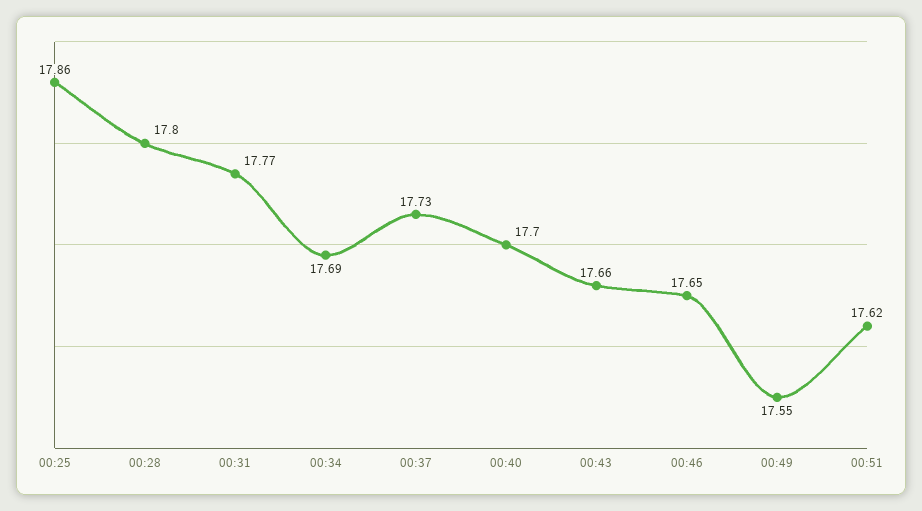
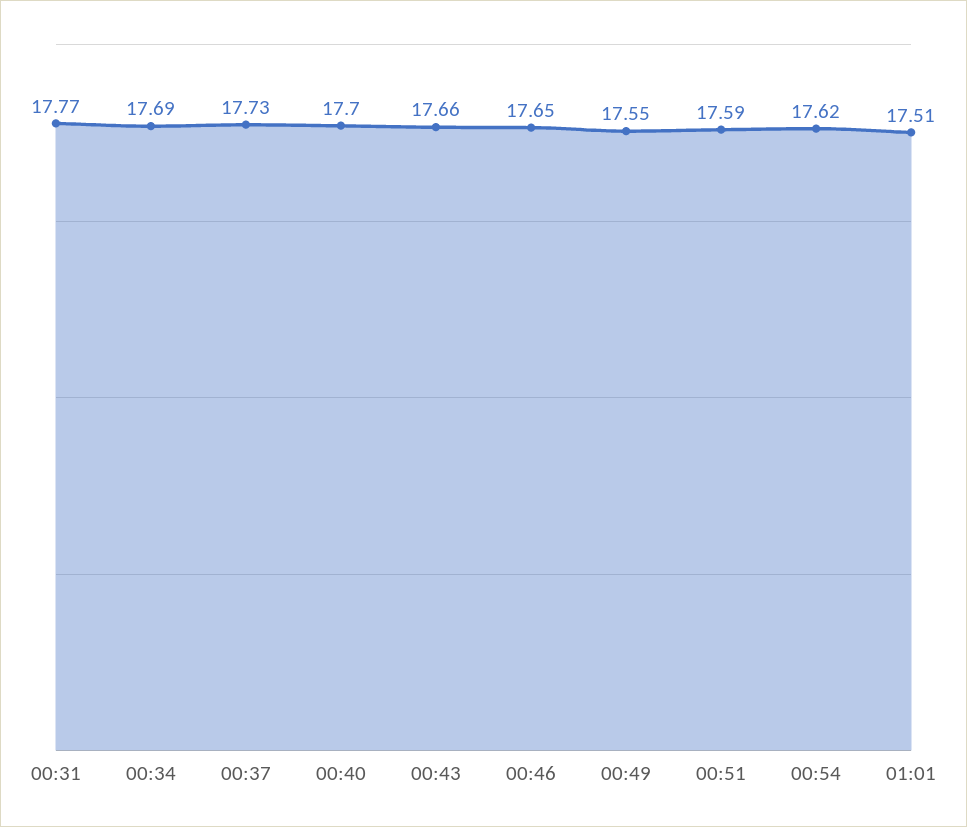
00:25: 17.86 -> none
00:28: 17.8 -> none
00:51: 17.62 -> 17.59
00:54: none -> 17.62
01:01: none -> 17.51

